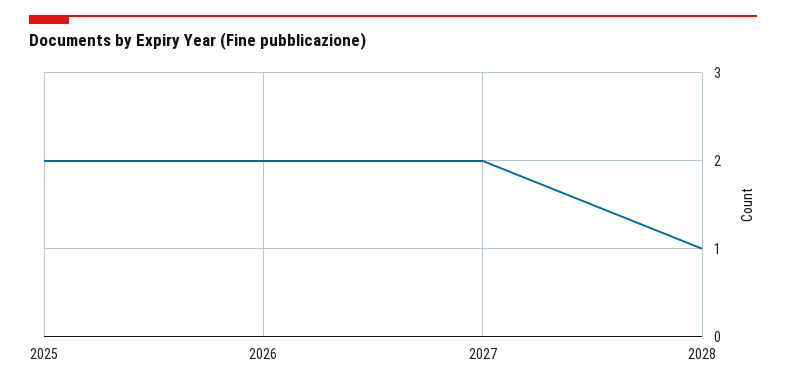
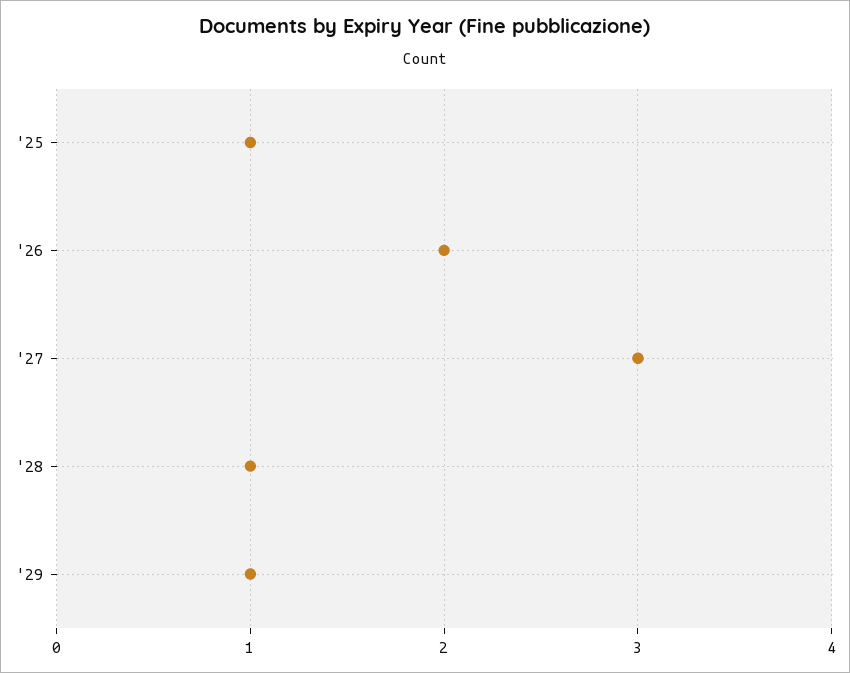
2025: 2 -> 1
2027: 2 -> 3
'29: none -> 1

